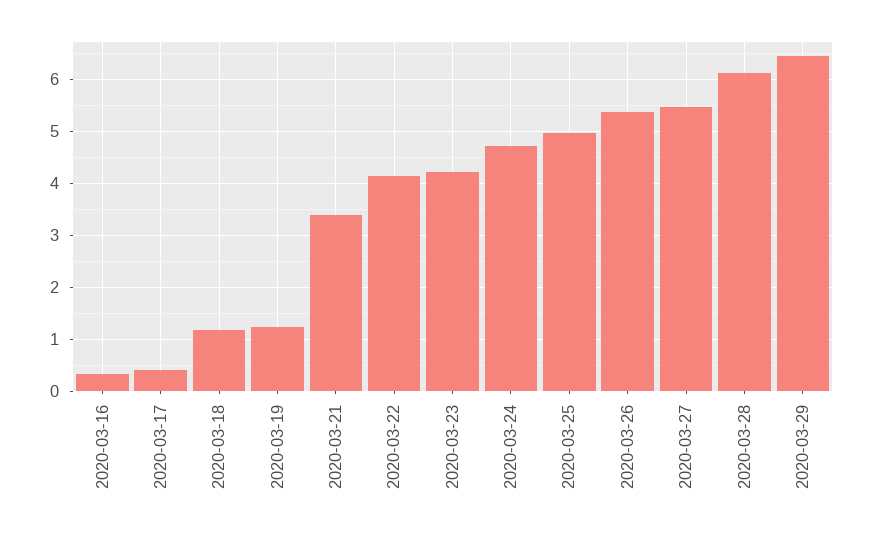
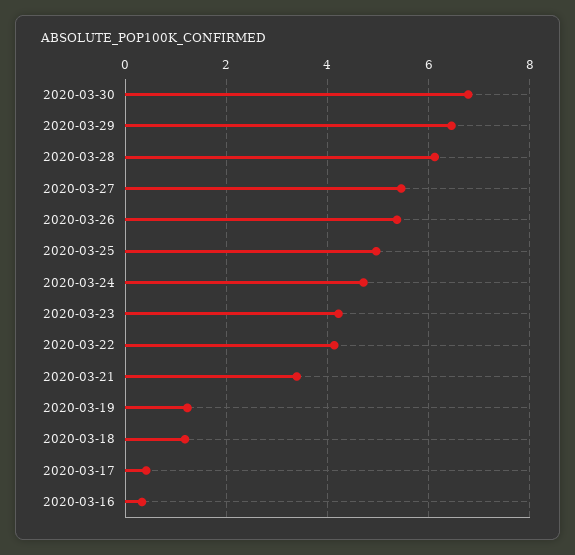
2020-03-30: none -> 6.8

